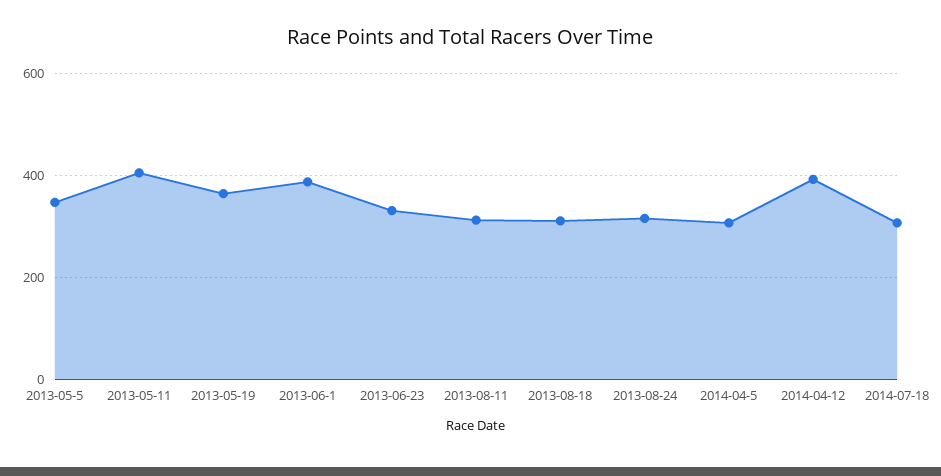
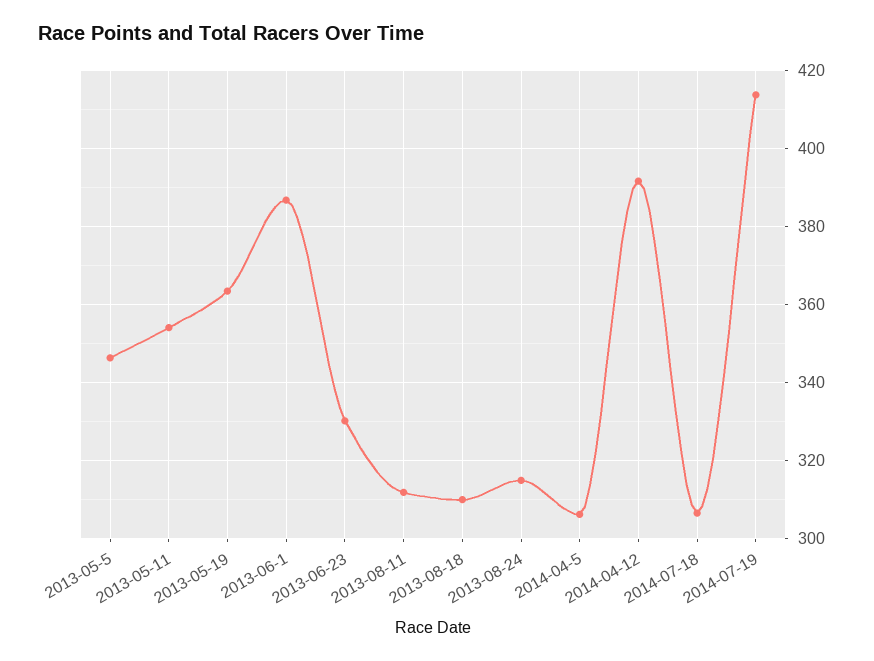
2013-05-11: 400 -> 354
2014-07-19: none -> 414

